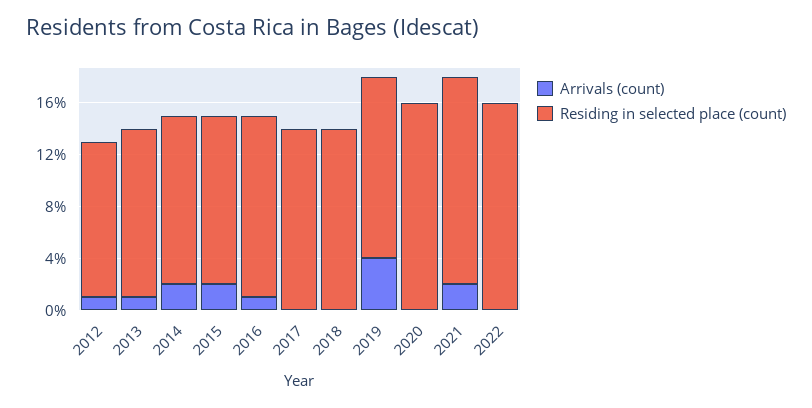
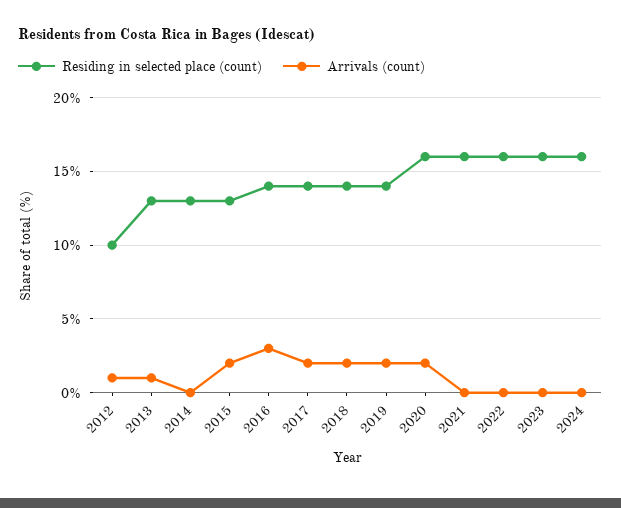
Residing in selected place (count), 2012: 12 -> 10
Arrivals (count), 2014: 2 -> 0
Arrivals (count), 2016: 1 -> 3
Arrivals (count), 2017: 0 -> 2
Arrivals (count), 2018: 0 -> 2
Arrivals (count), 2019: 4 -> 2
Arrivals (count), 2020: 0 -> 2
Arrivals (count), 2021: 2 -> 0
Residing in selected place (count), 2023: none -> 16
Arrivals (count), 2023: none -> 0
Residing in selected place (count), 2024: none -> 16
Arrivals (count), 2024: none -> 0

